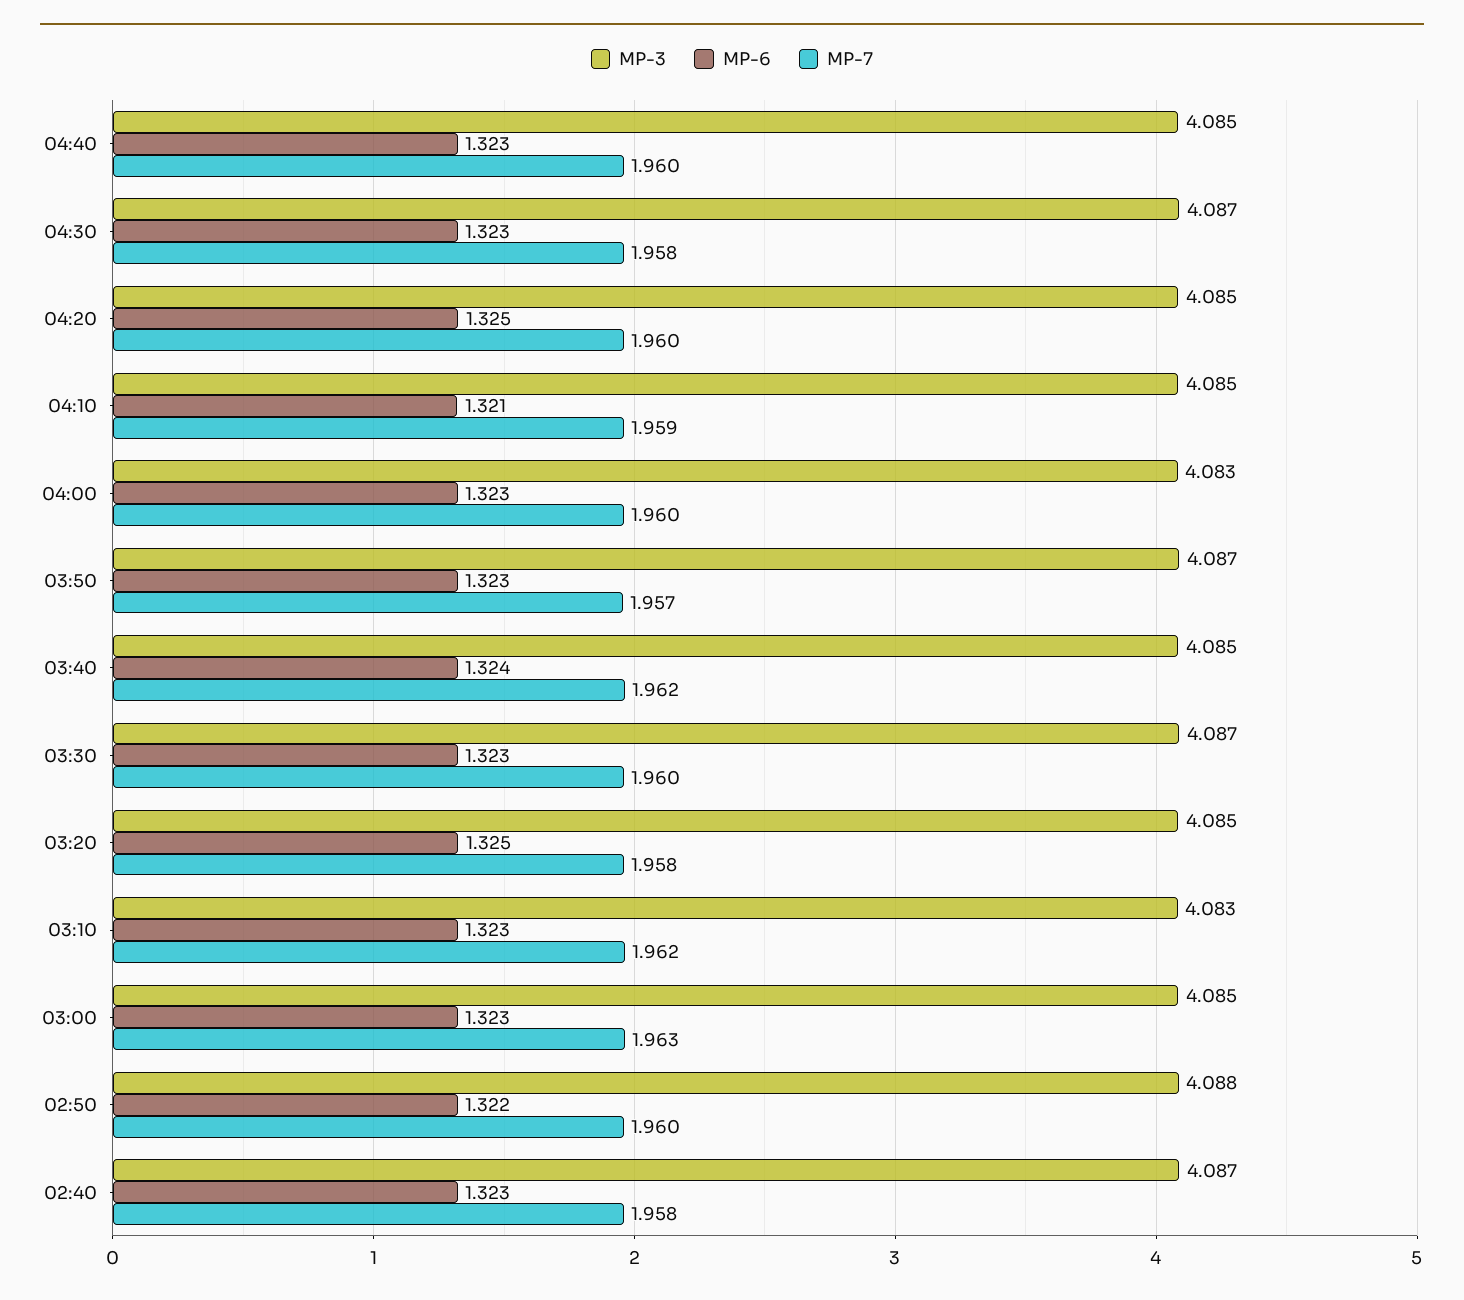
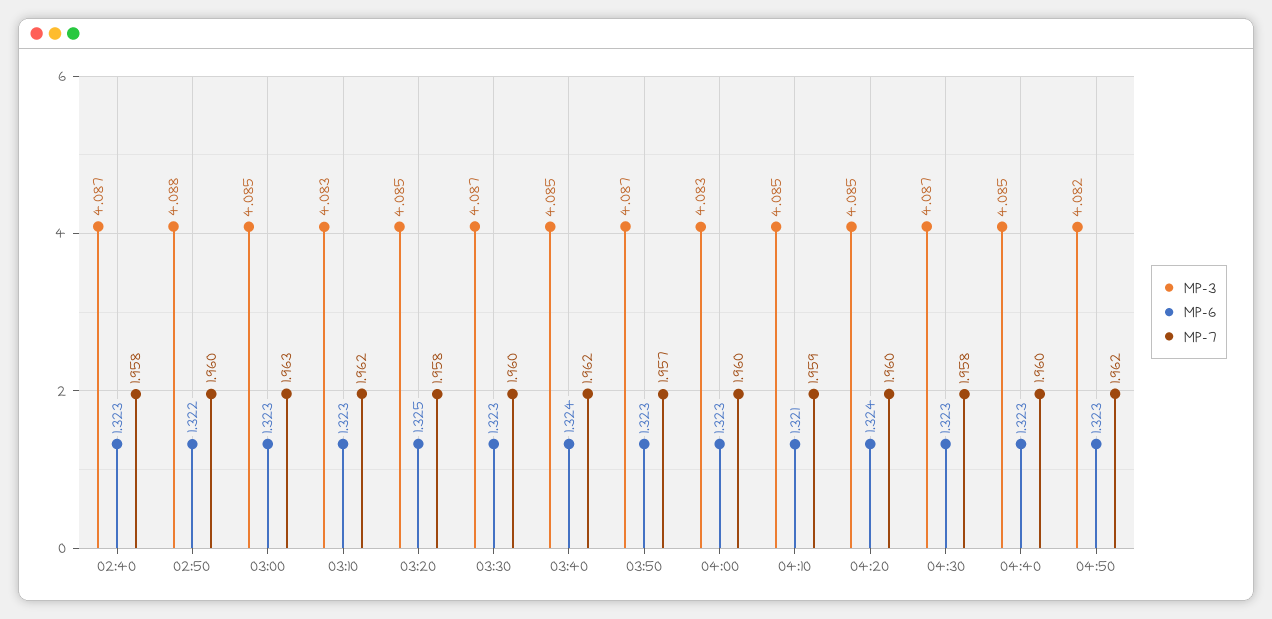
MP-6, 04:20: 1.325 -> 1.324
MP-3, 04:50: none -> 4.082
MP-6, 04:50: none -> 1.323
MP-7, 04:50: none -> 1.962

